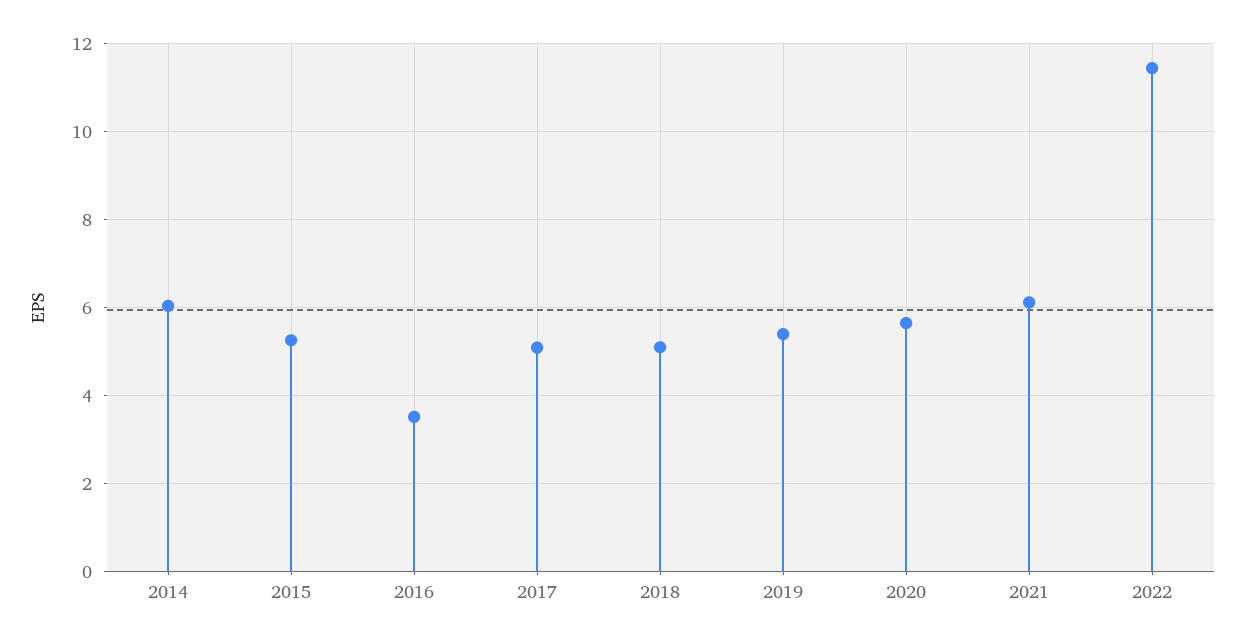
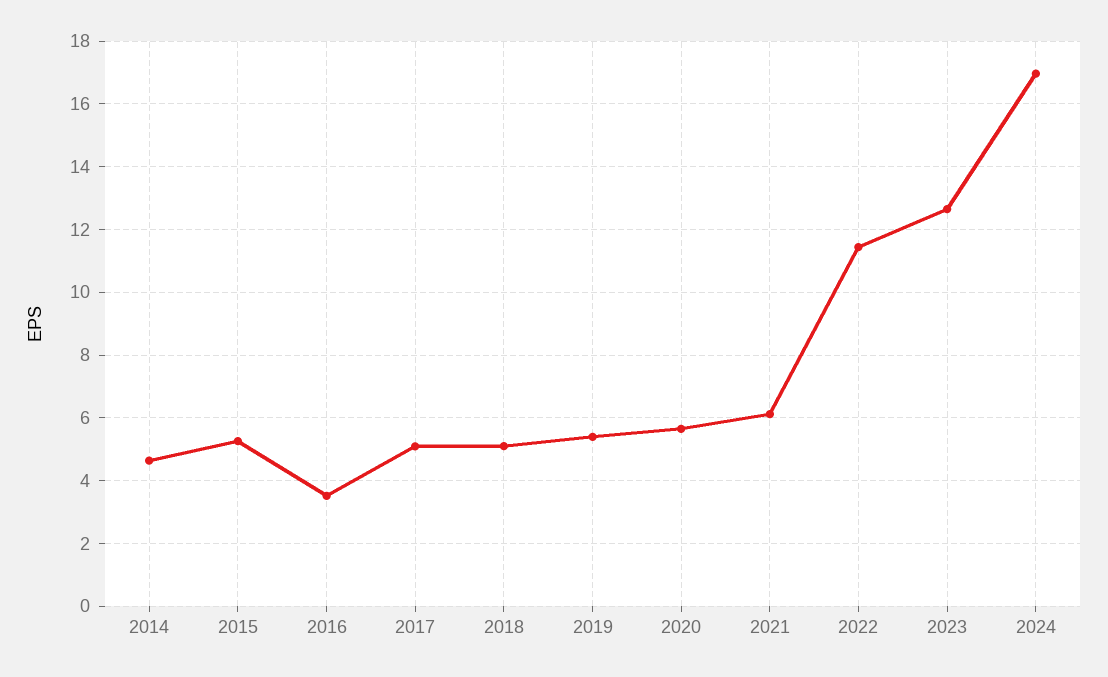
2014: 6 -> 4.6
2023: none -> 12.6
2024: none -> 17

